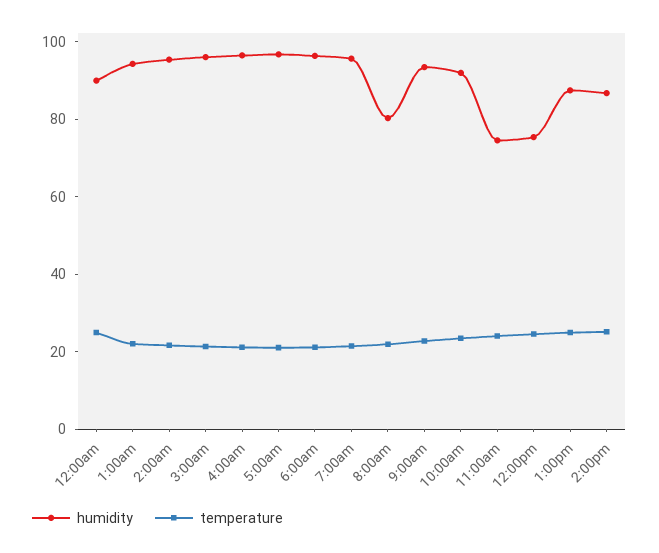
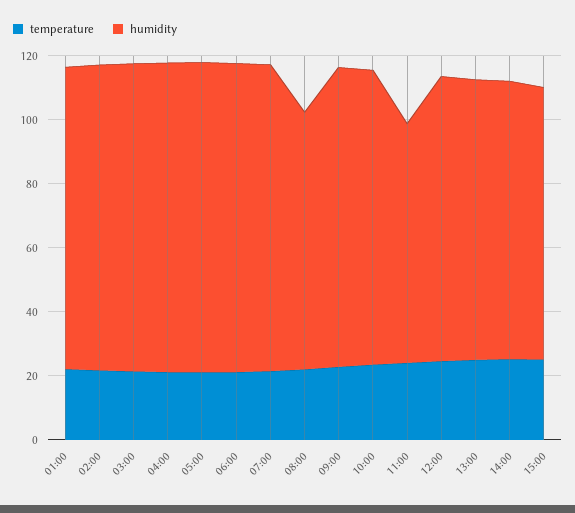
humidity, 12:00am: 90 -> none
temperature, 12:00am: 25 -> none
humidity, 12:00pm: 75 -> 90
temperature, 15:00: none -> 25
humidity, 15:00: none -> 85

